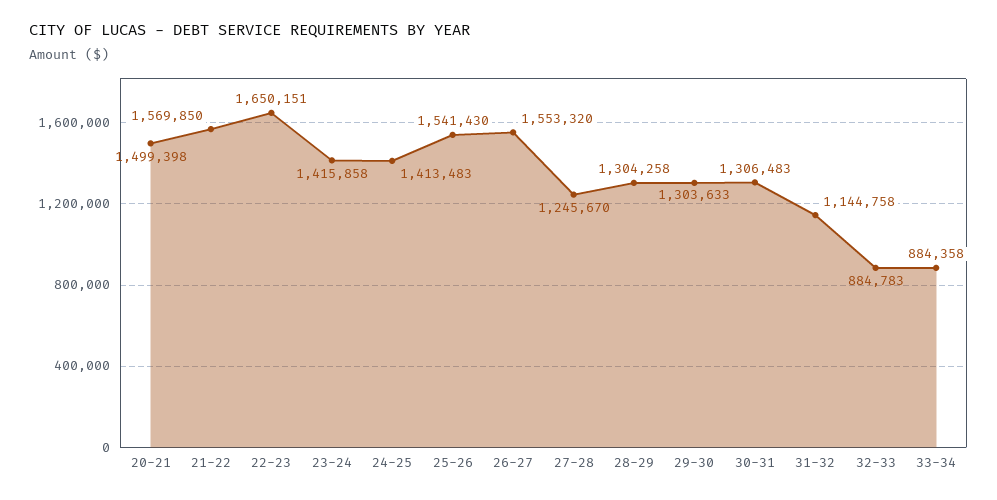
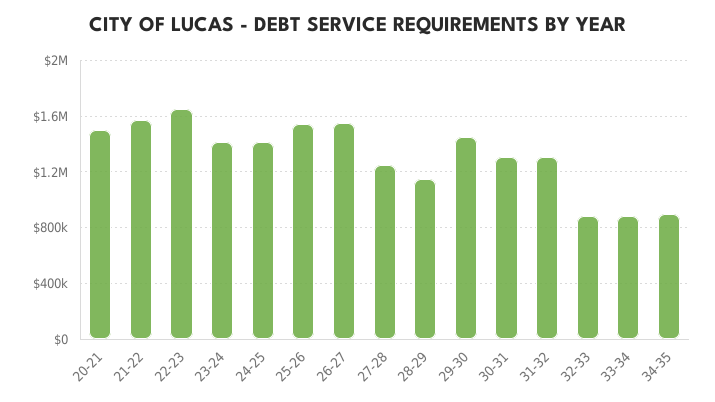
28-29: 1304258 -> 1150000
29-30: 1303633 -> 1450000
31-32: 1144758 -> 1300000
34-35: none -> 900000

